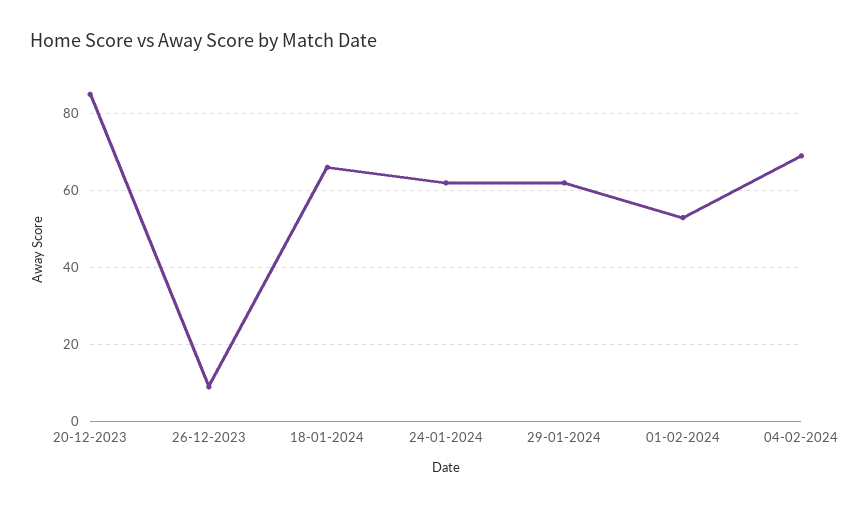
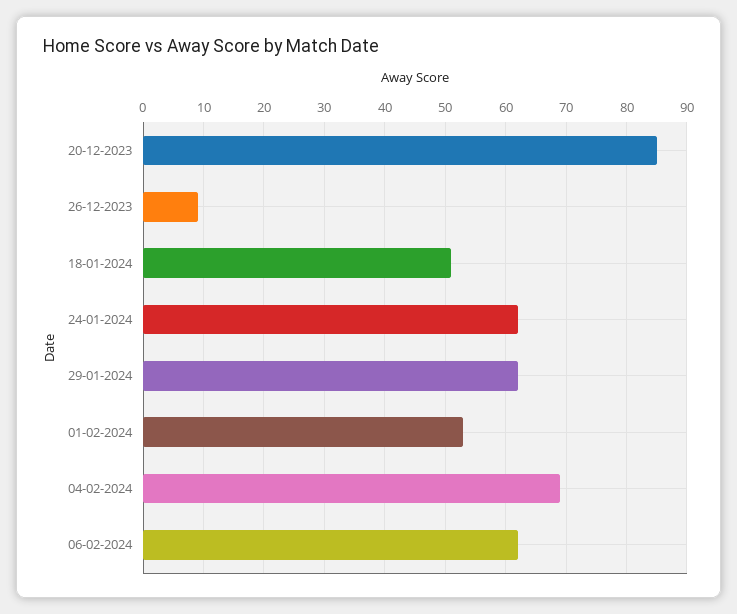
18-01-2024: 65 -> 51
06-02-2024: none -> 62

